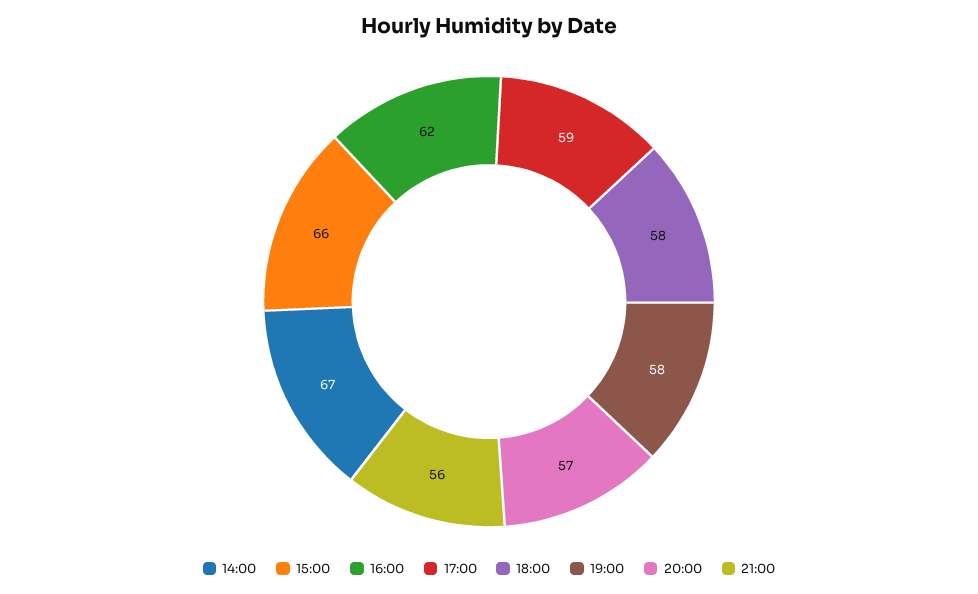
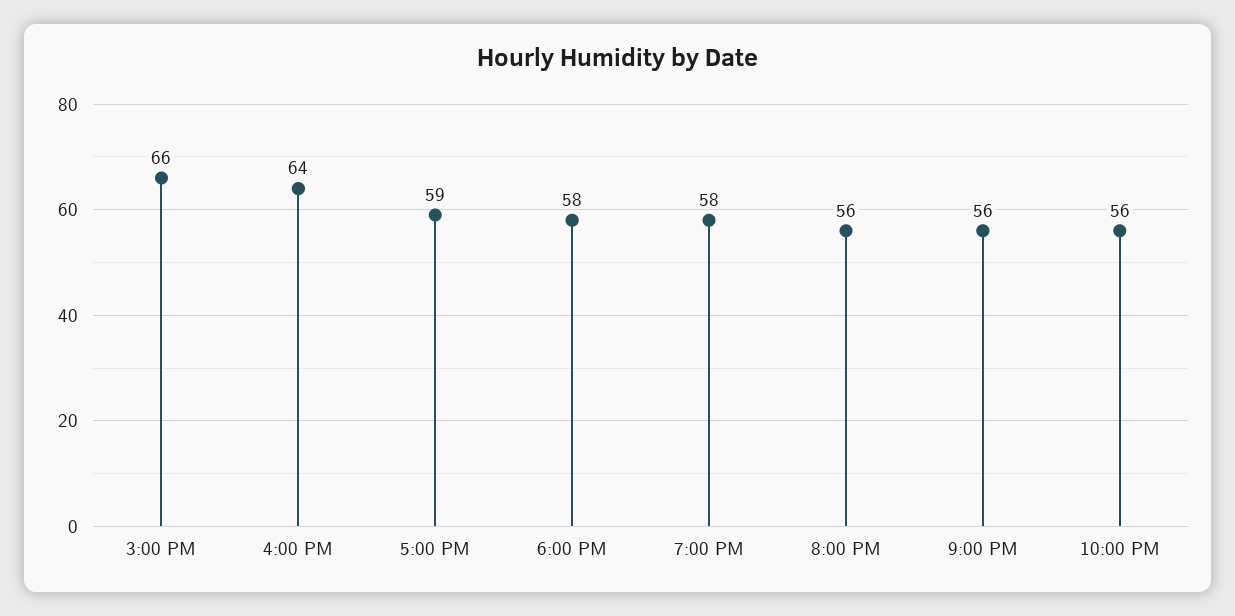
14:00: 67 -> none
16:00: 62 -> 64
20:00: 57 -> 56
10:00 PM: none -> 56

